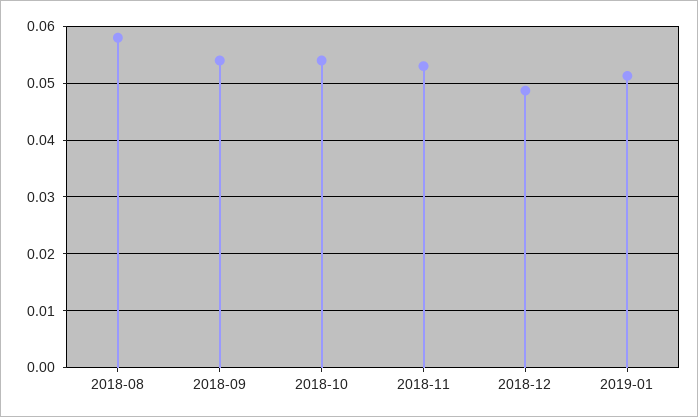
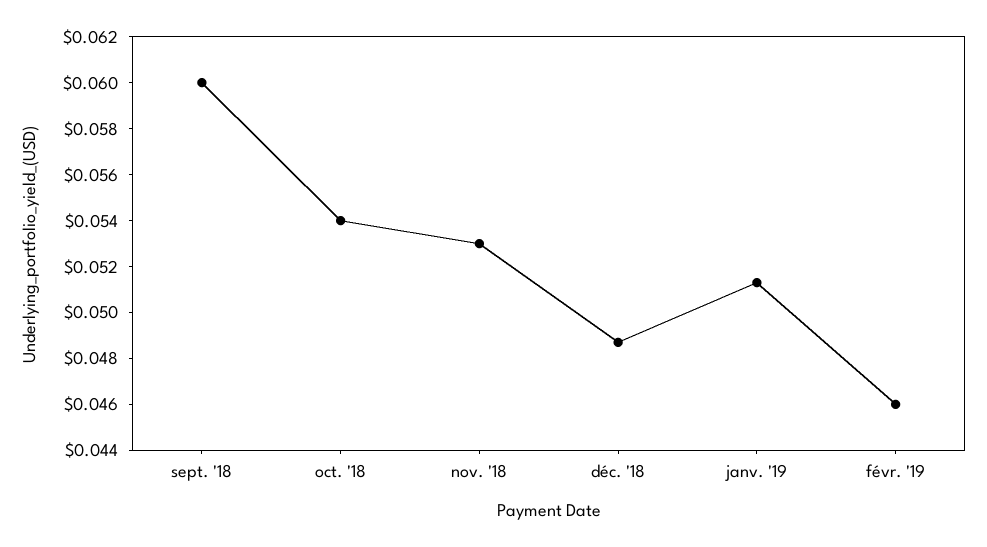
2018-08: 0.058 -> none
2018-09: 0.054 -> 0.06
févr. '19: none -> 0.046

